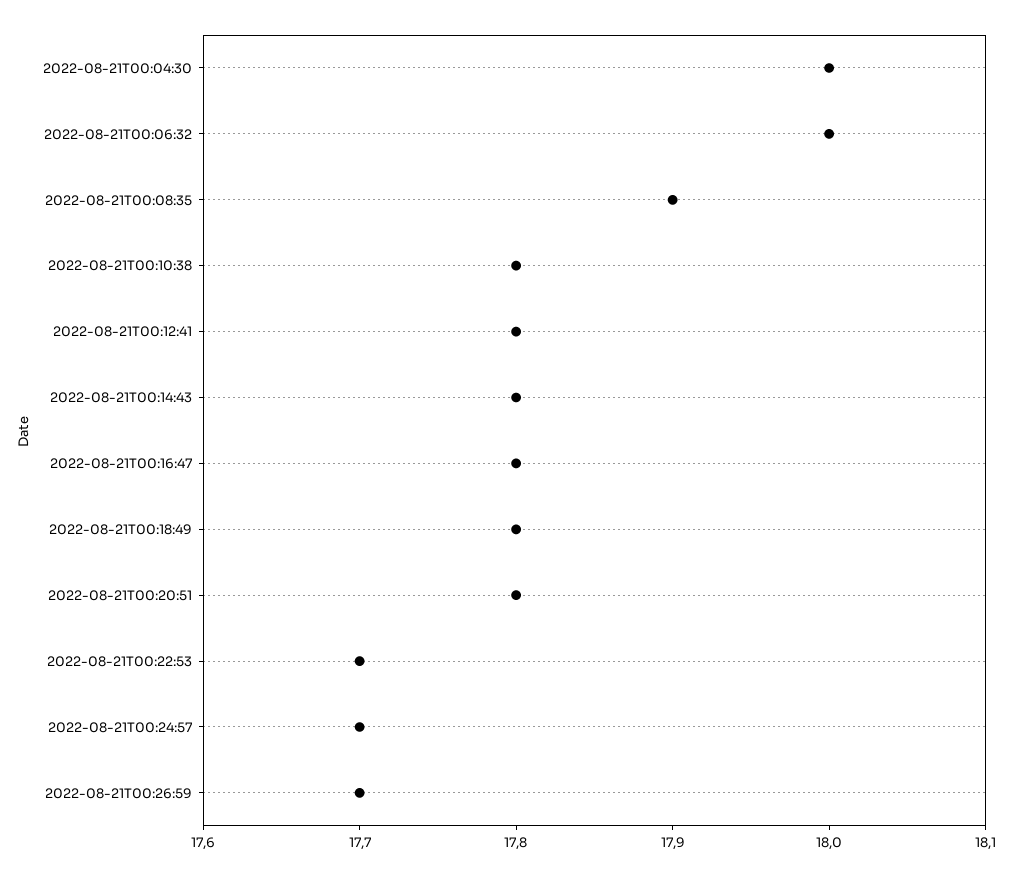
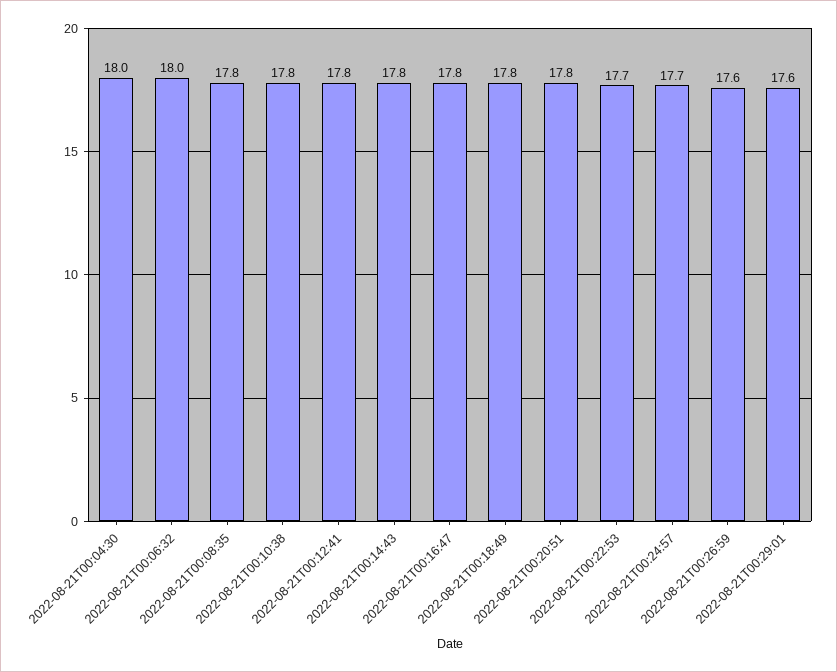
2022-08-21T00:08:35: 17.9 -> 17.8
2022-08-21T00:26:59: 17.7 -> 17.6
2022-08-21T00:29:01: none -> 17.6

